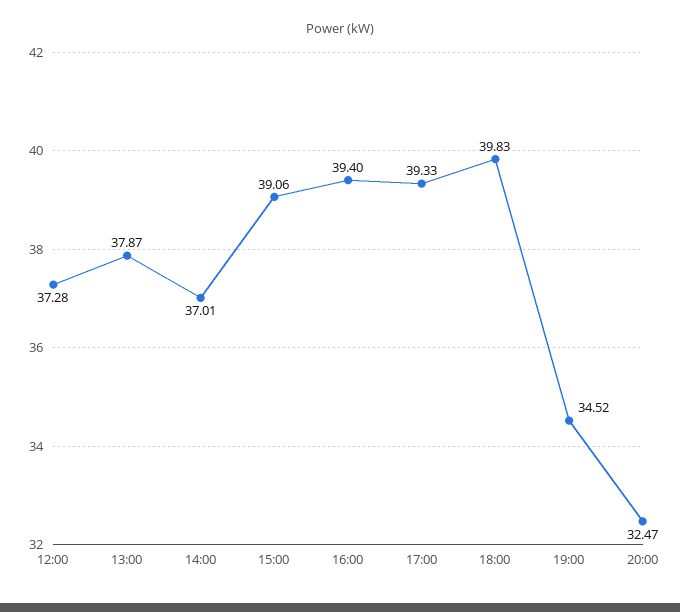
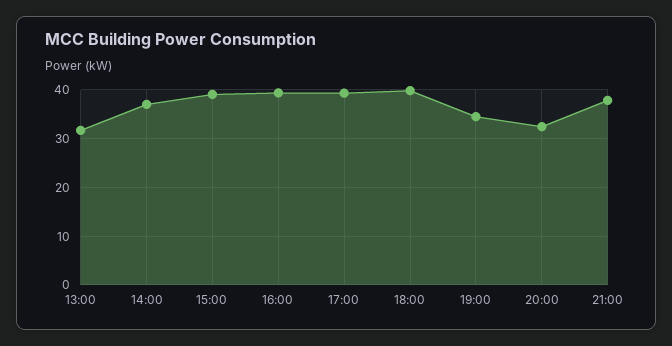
12:00: 37.28 -> none
13:00: 37.87 -> 32
21:00: none -> 38

